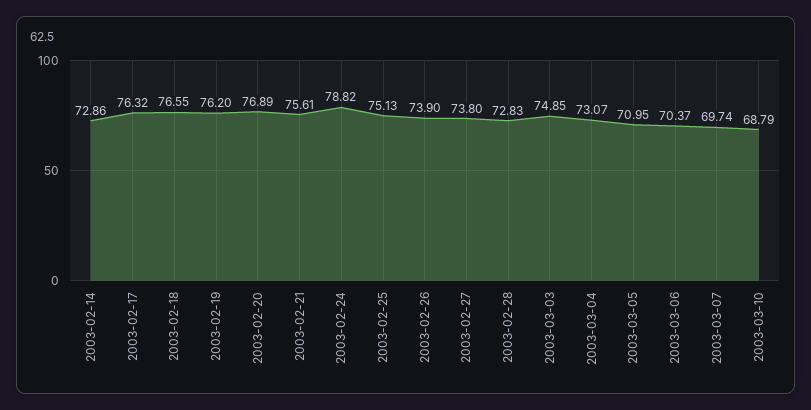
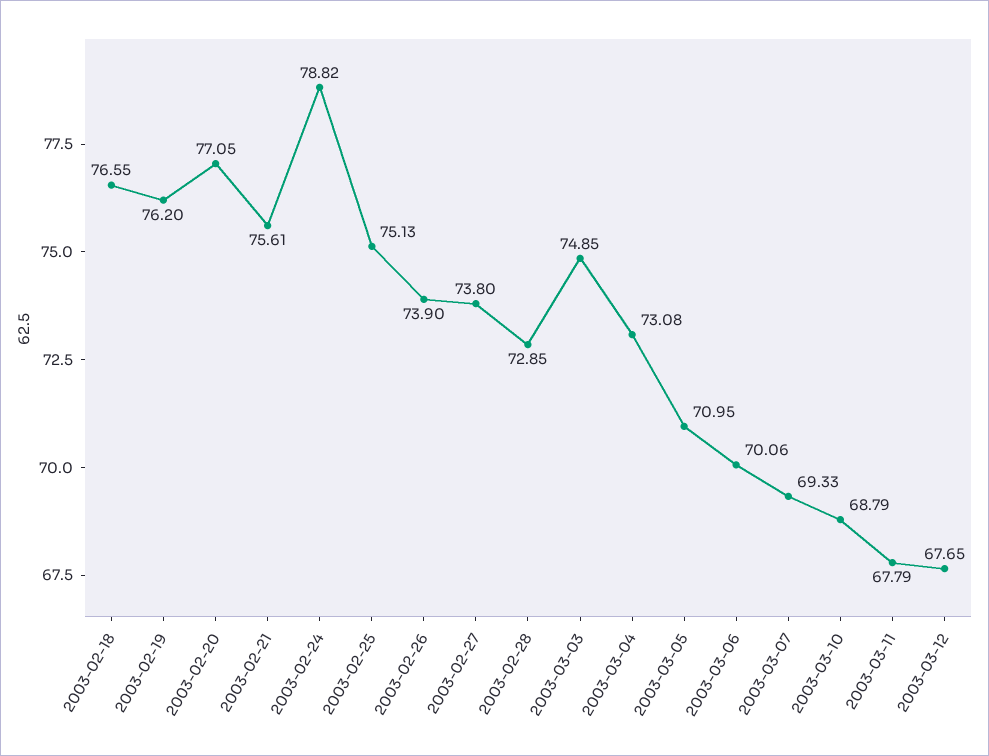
2003-02-14: 72.86 -> none
2003-02-17: 76.32 -> none
2003-02-20: 76.89 -> 77.05
2003-02-28: 72.83 -> 72.85
2003-03-04: 73.07 -> 73.08
2003-03-06: 70.37 -> 70.06
2003-03-07: 69.74 -> 69.33
2003-03-11: none -> 67.79
2003-03-12: none -> 67.65

